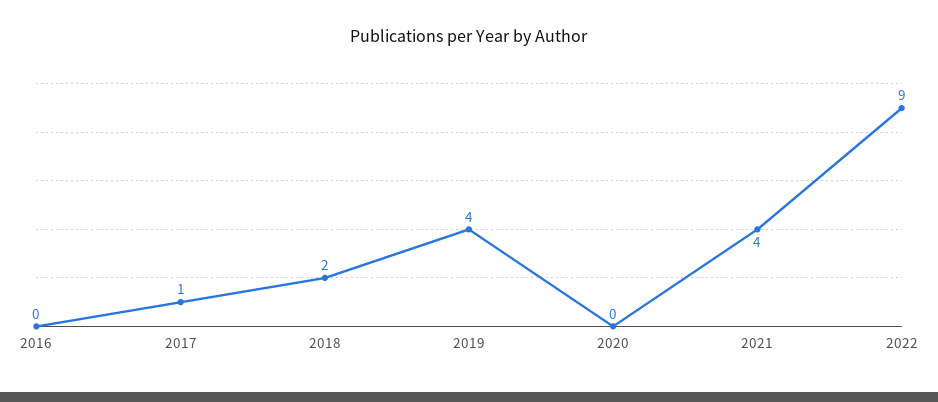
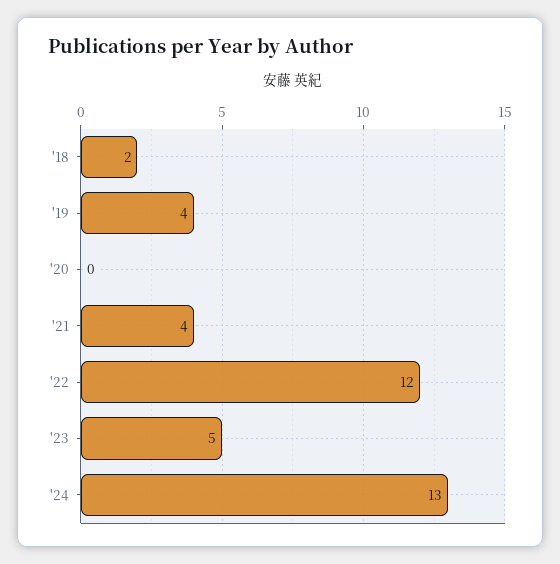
2016: 0 -> none
2017: 1 -> none
2022: 9 -> 12
'23: none -> 5
'24: none -> 13

